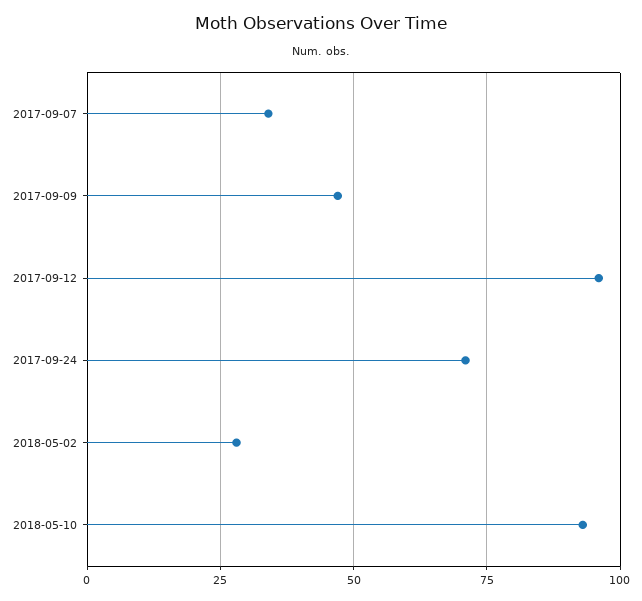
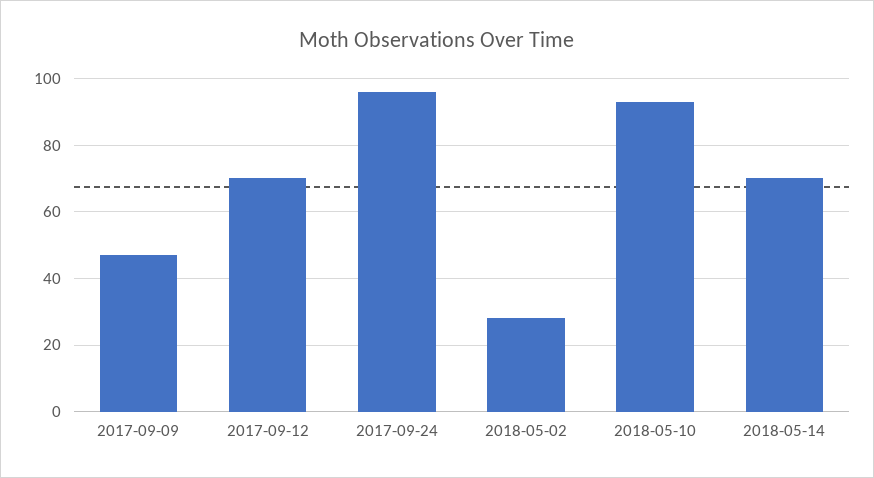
2017-09-07: 35 -> none
2017-09-12: 95 -> 70
2017-09-24: 70 -> 95
2018-05-14: none -> 70

